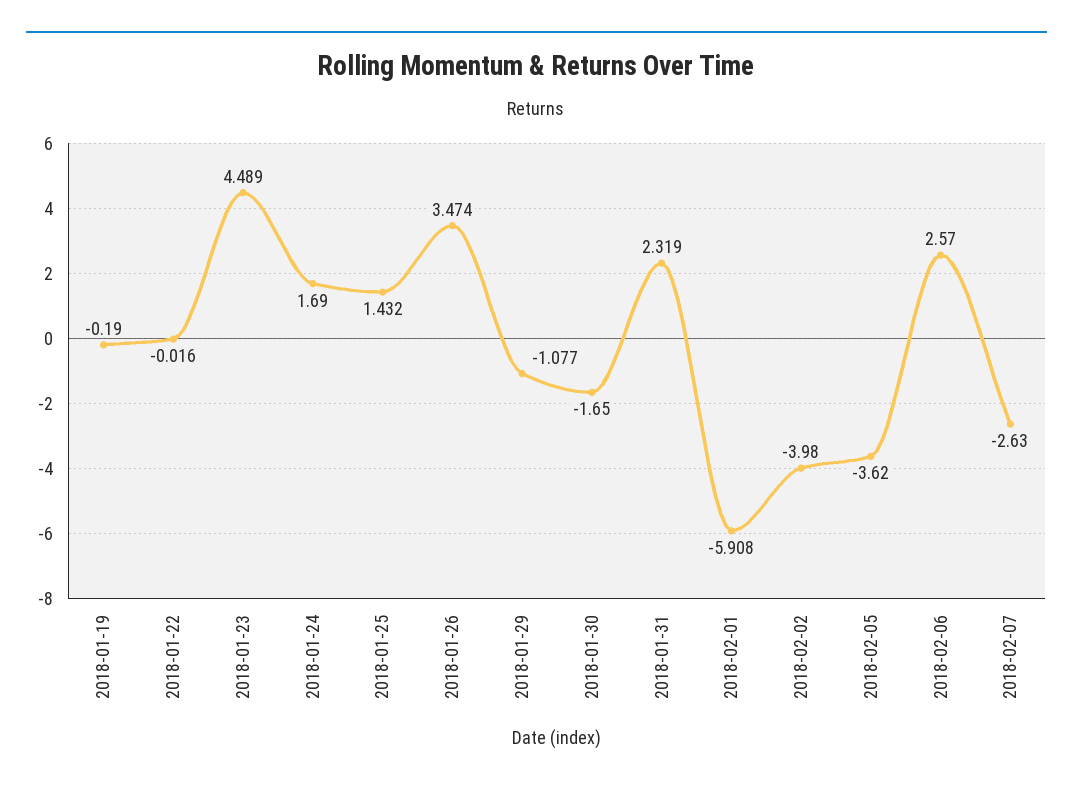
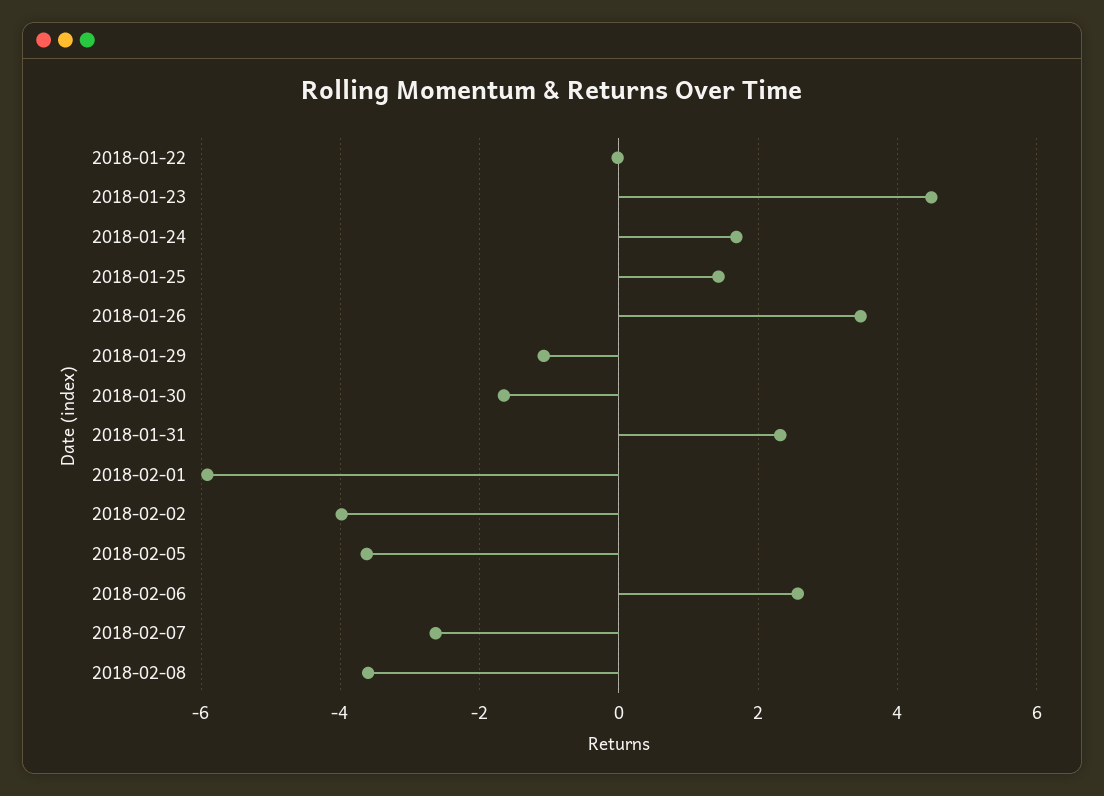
2018-01-19: -0.19 -> none
2018-02-08: none -> -3.6

